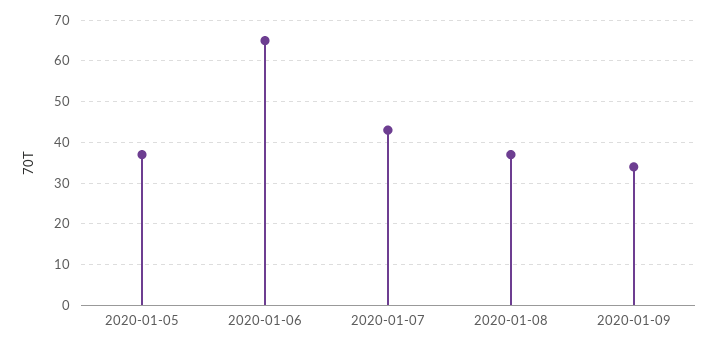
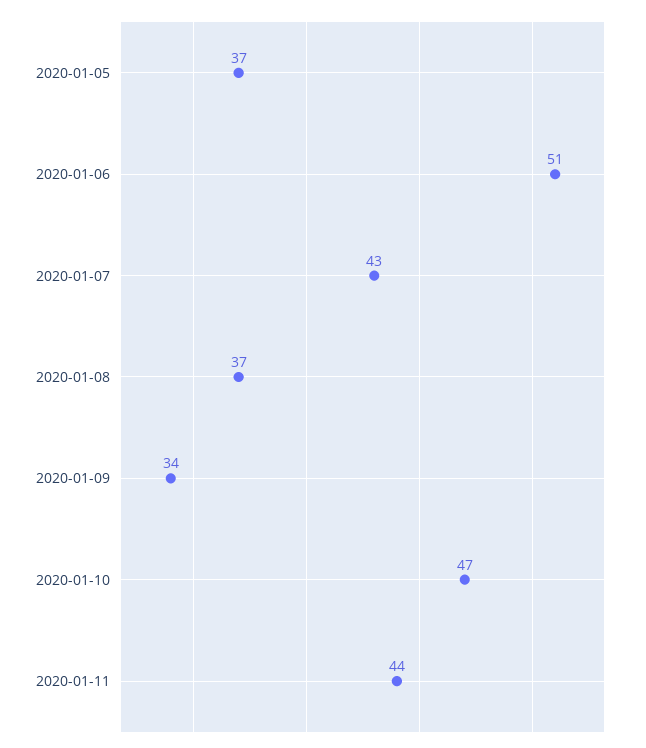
2020-01-06: 65 -> 51
2020-01-10: none -> 47
2020-01-11: none -> 44

